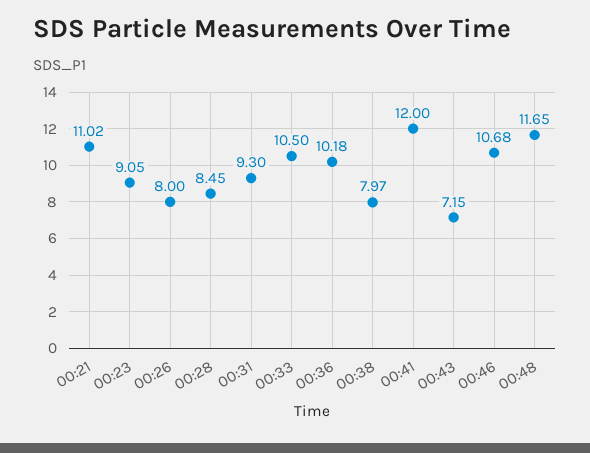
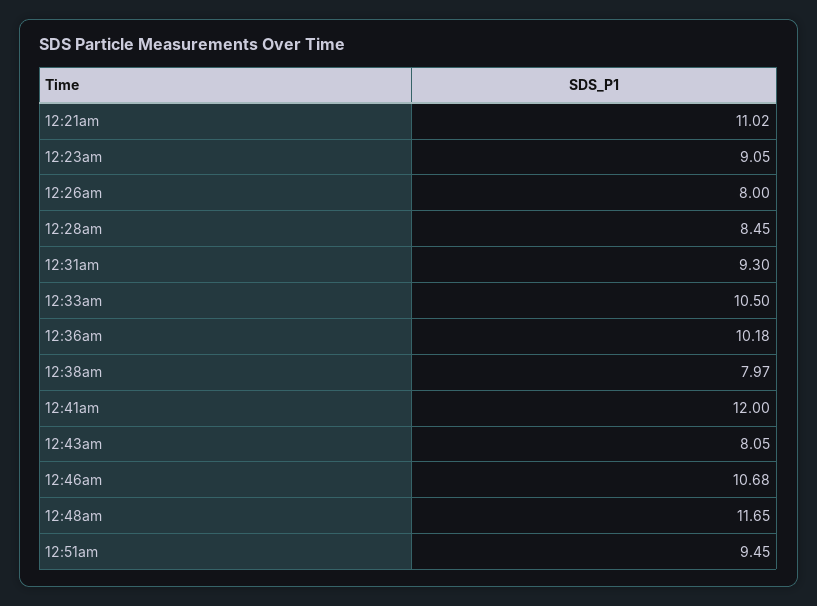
00:43: 7.15 -> 8.05
12:51am: none -> 9.45

